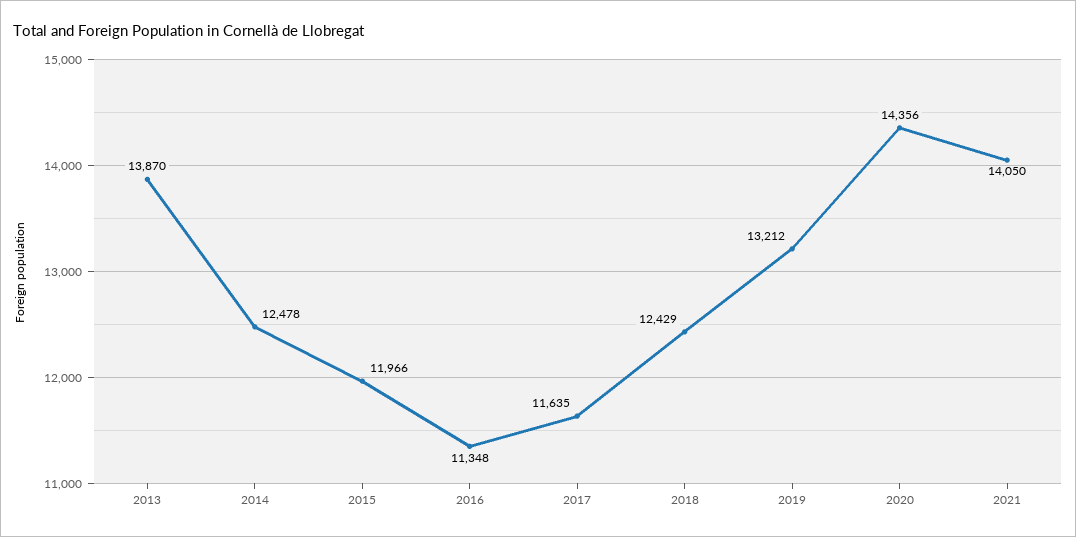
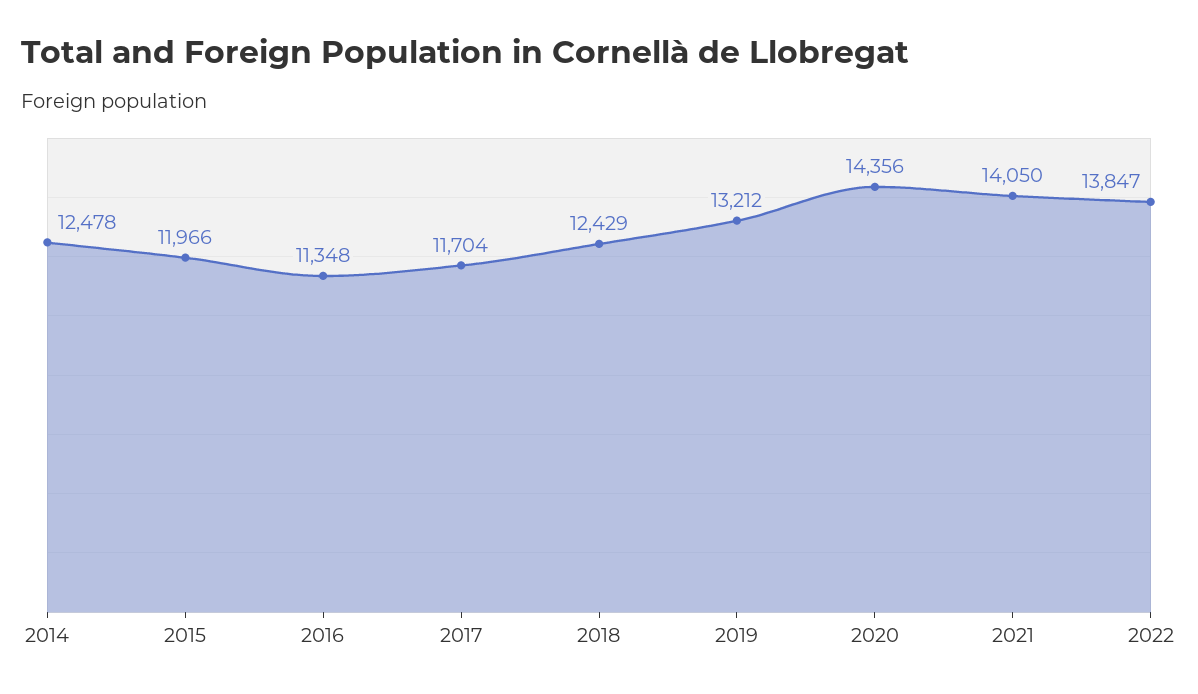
2013: 13870 -> none
2017: 11635 -> 11704
2022: none -> 13847

